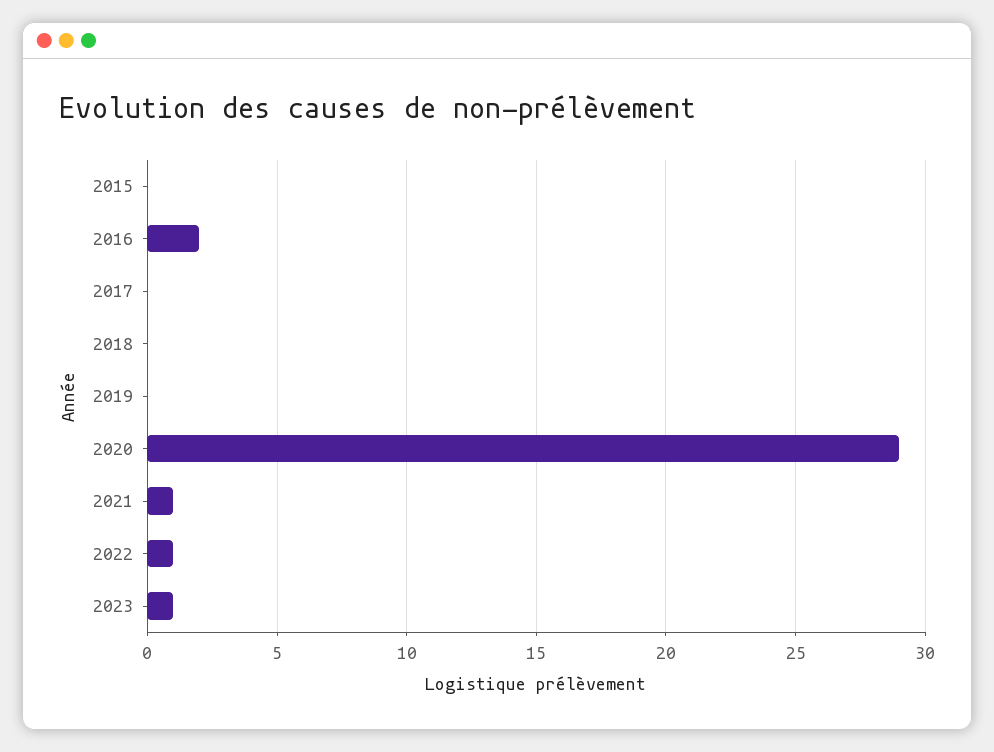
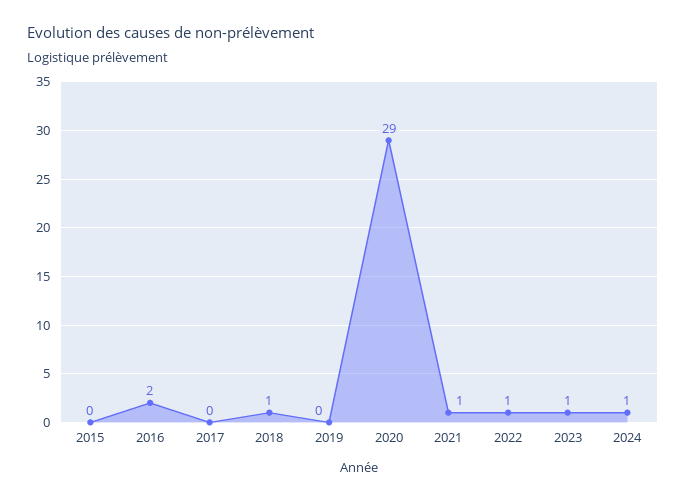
2018: 0 -> 1
2024: none -> 1

